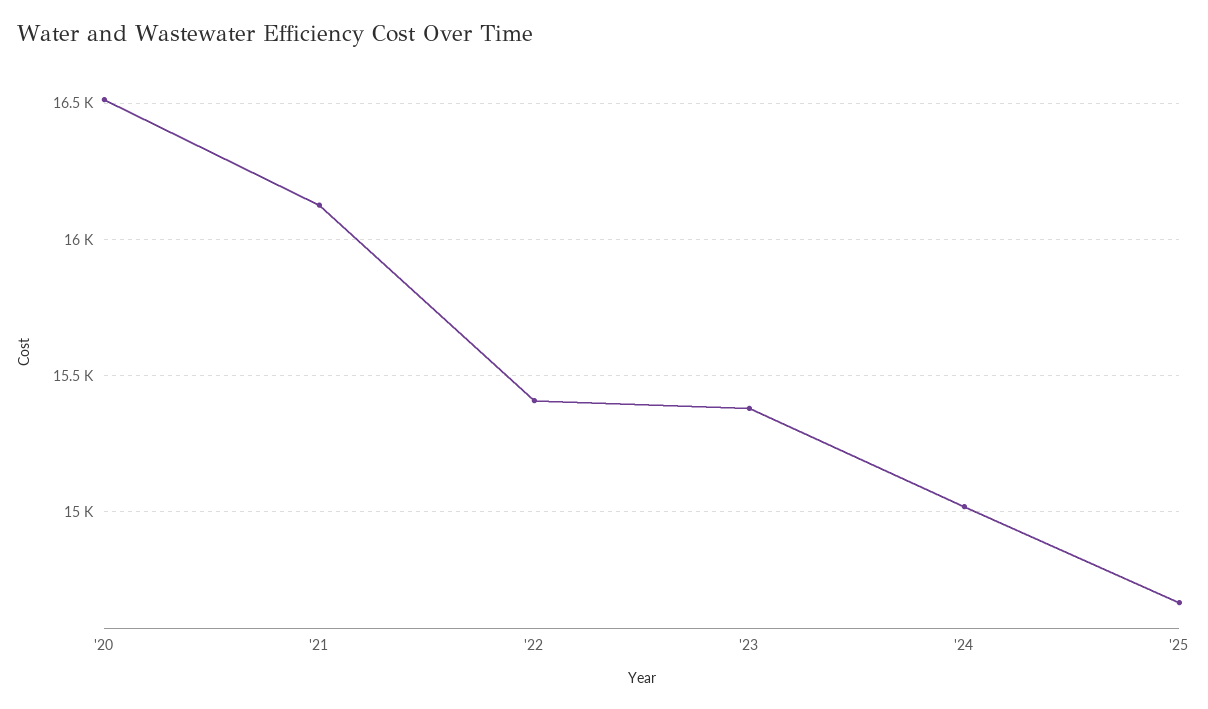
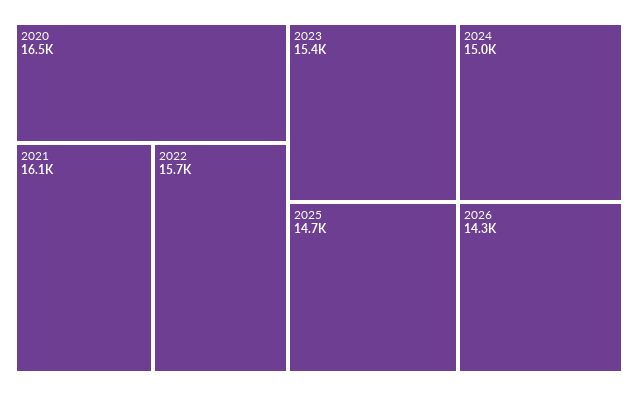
'22: 15400 -> 15700
2026: none -> 14300

